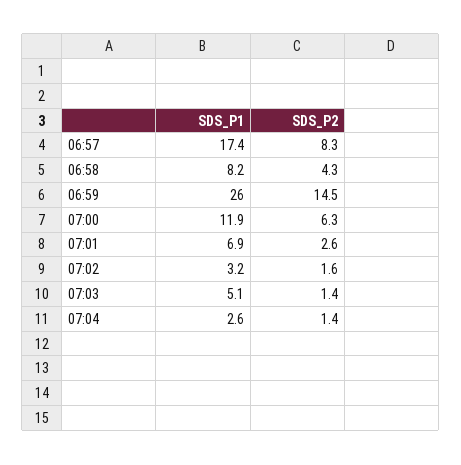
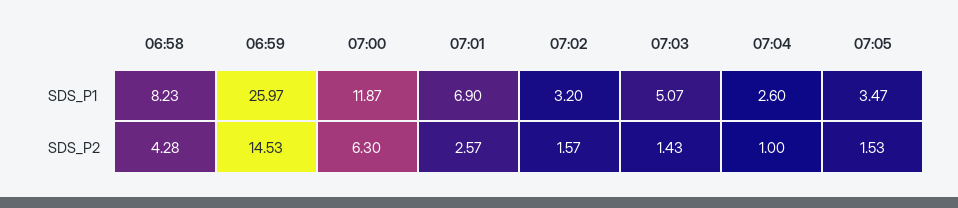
SDS_P1, 06:57: 17.4 -> none
SDS_P2, 06:57: 8.3 -> none
SDS_P2, 07:04: 1.4 -> 1
SDS_P1, 07:05: none -> 3.47
SDS_P2, 07:05: none -> 1.53

